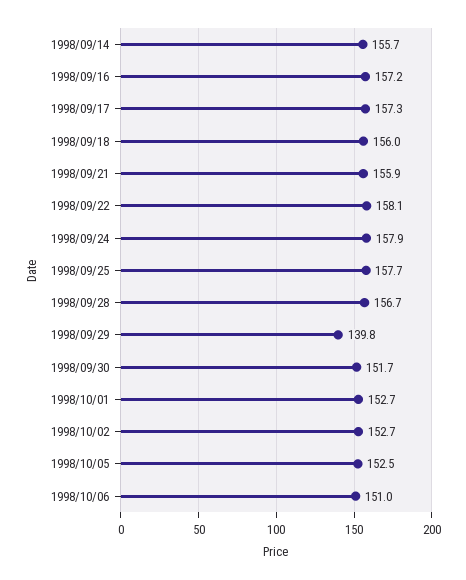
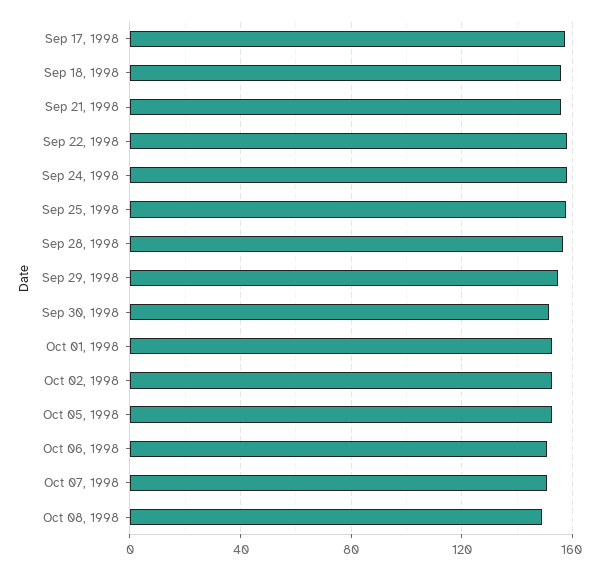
1998/09/14: 155.7 -> none
1998/09/16: 157.2 -> none
1998/09/29: 139.8 -> 155
Oct 07, 1998: none -> 150
Oct 08, 1998: none -> 150

